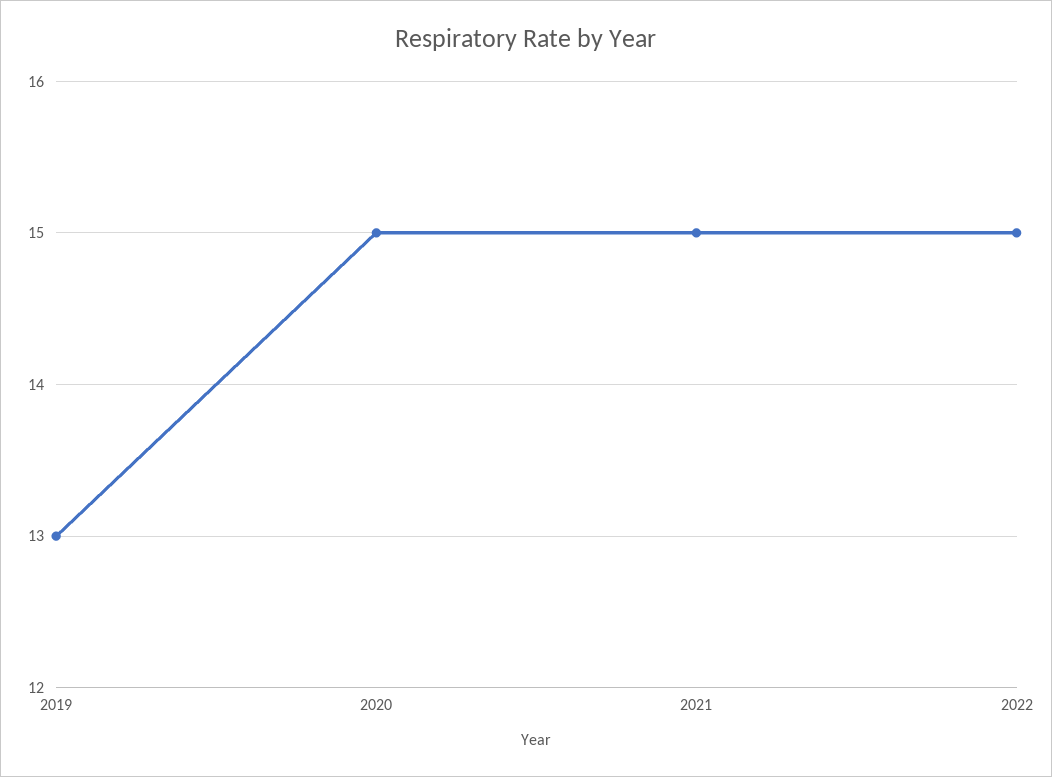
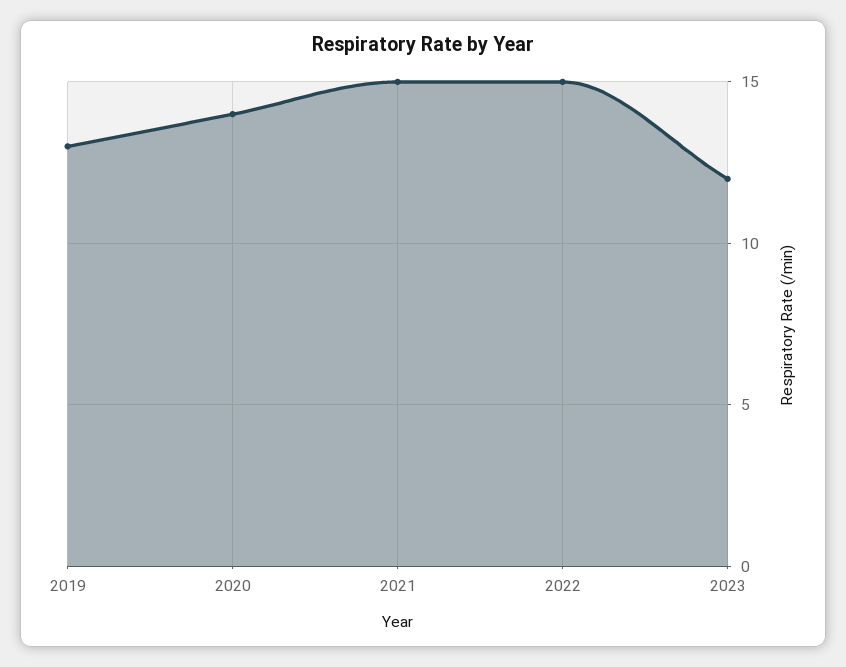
2020: 15 -> 14
2023: none -> 12

